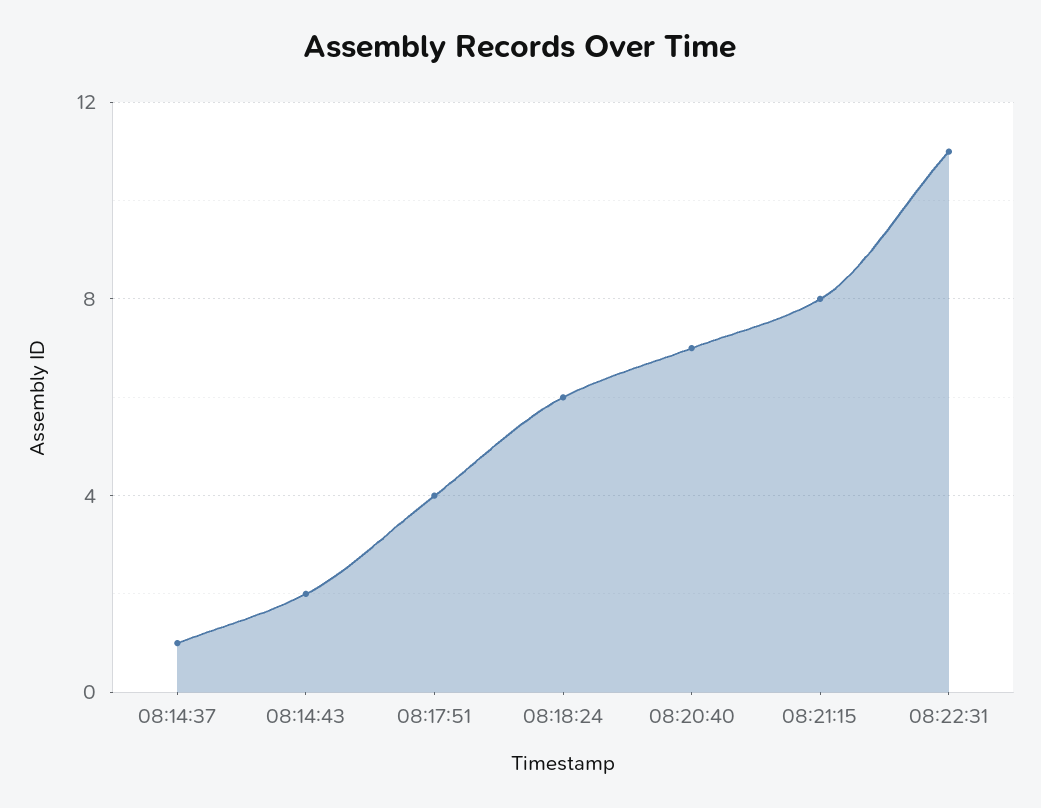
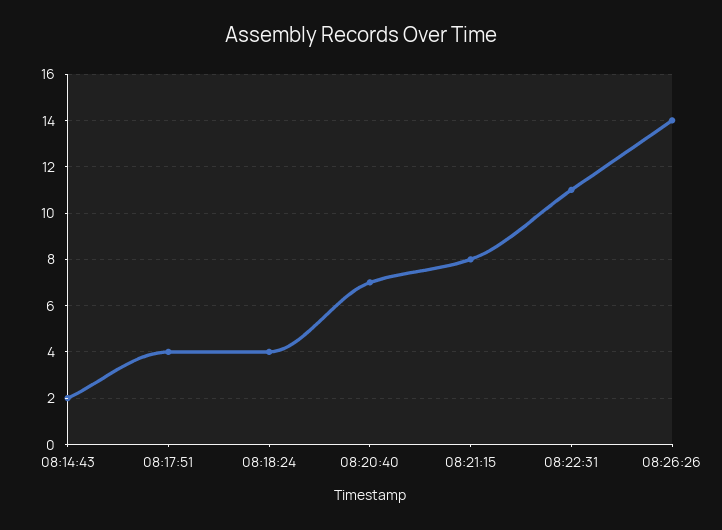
08:14:37: 1 -> none
08:18:24: 6 -> 4
08:26:26: none -> 14

